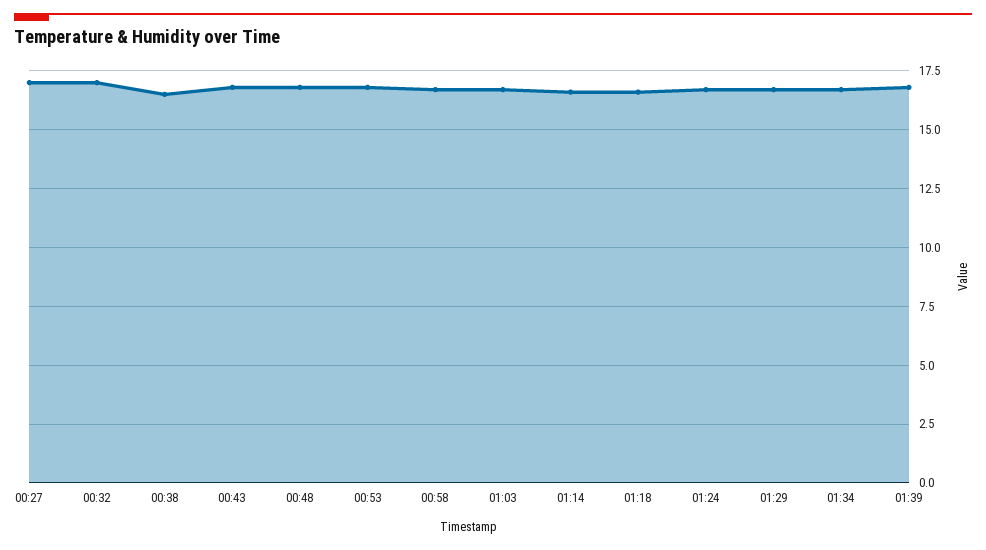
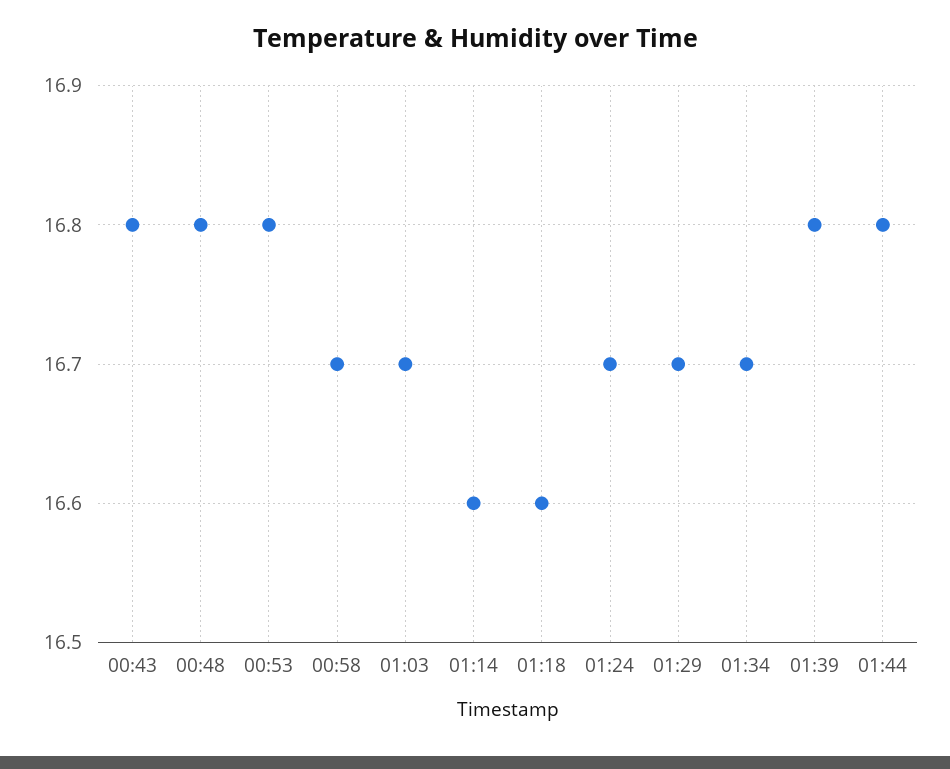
00:27: 17 -> none
00:32: 17 -> none
00:38: 16.5 -> none
01:44: none -> 16.8

